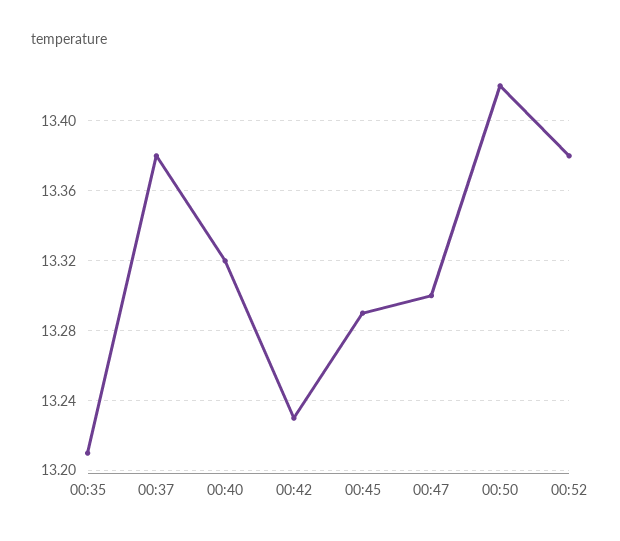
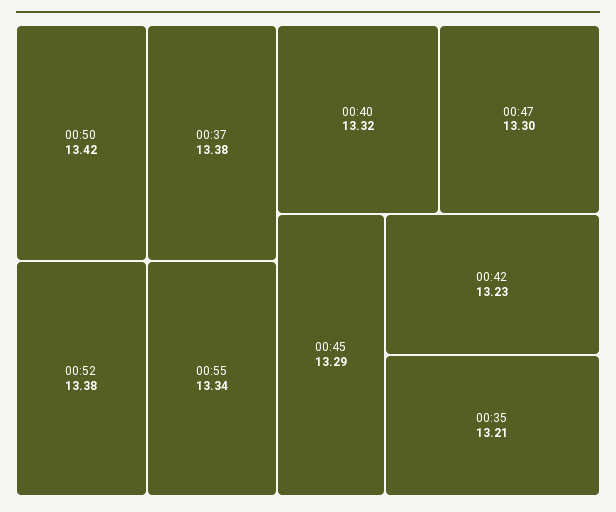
00:55: none -> 13.34

